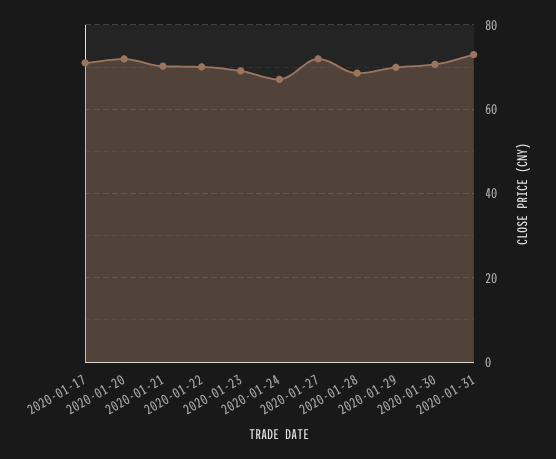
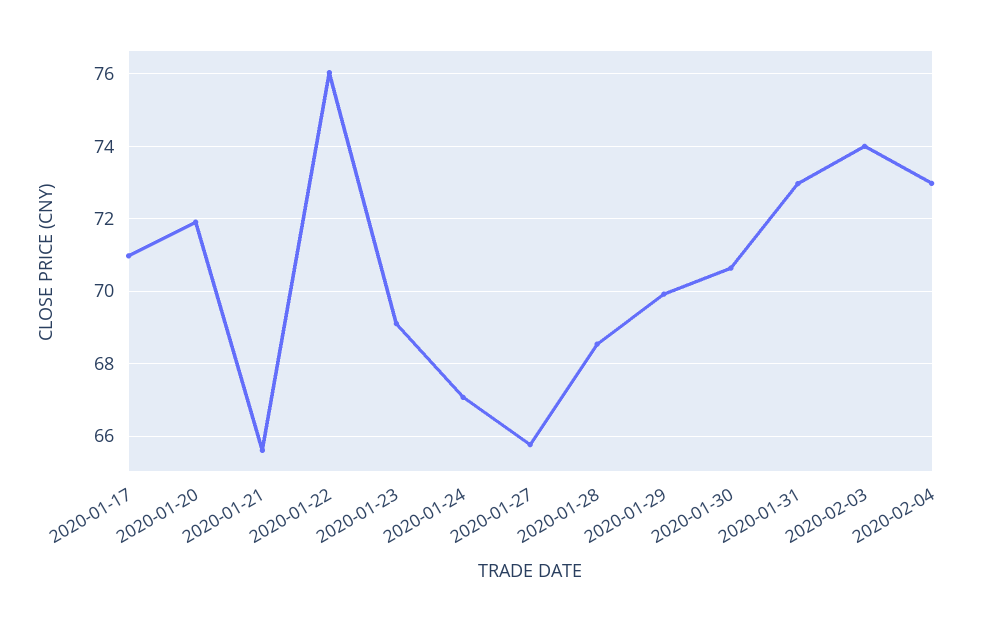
2020-01-21: 70 -> 65.6
2020-01-22: 70 -> 76
2020-01-27: 72 -> 65.8
2020-02-03: none -> 74
2020-02-04: none -> 73

